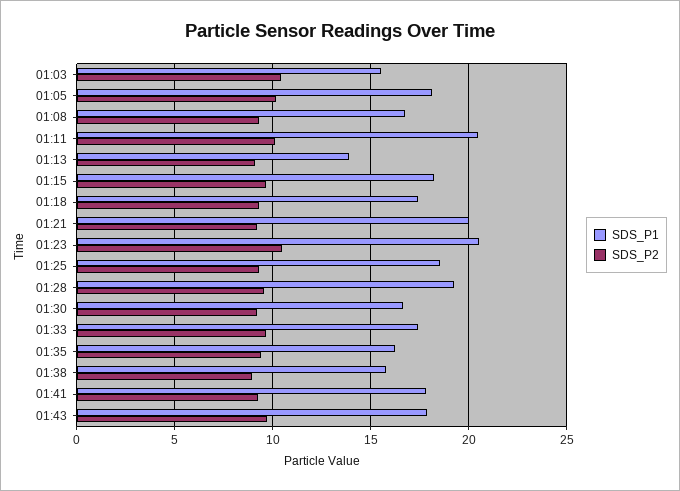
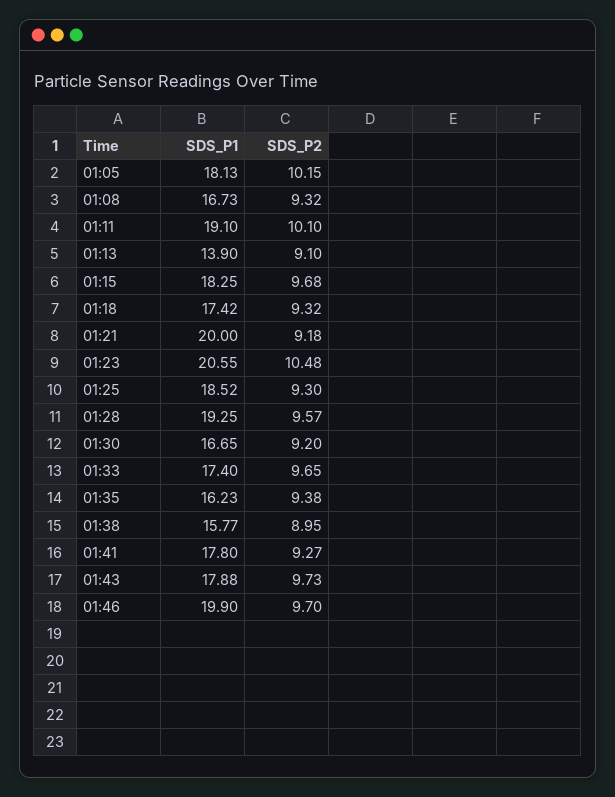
SDS_P1, 01:03: 15.5 -> none
SDS_P2, 01:03: 10.5 -> none
SDS_P1, 01:11: 20.5 -> 19.1
SDS_P1, 01:46: none -> 19.9
SDS_P2, 01:46: none -> 9.7

